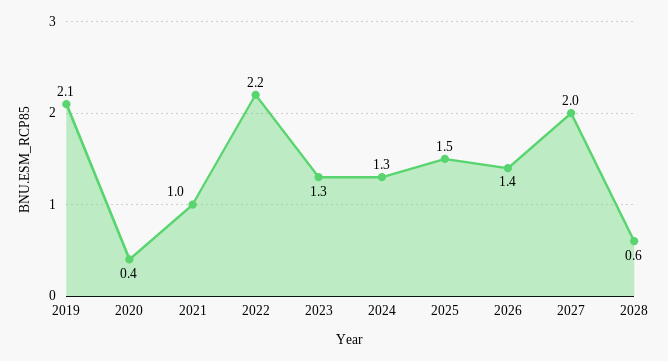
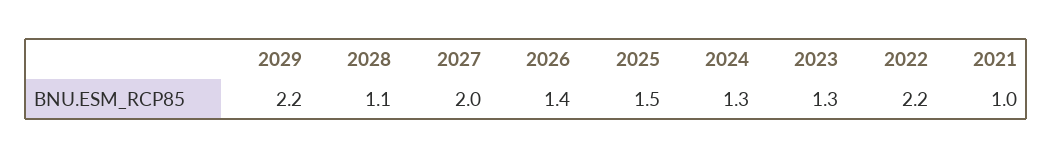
2019: 2.1 -> none
2020: 0.4 -> none
2028: 0.6 -> 1.1
2029: none -> 2.2

